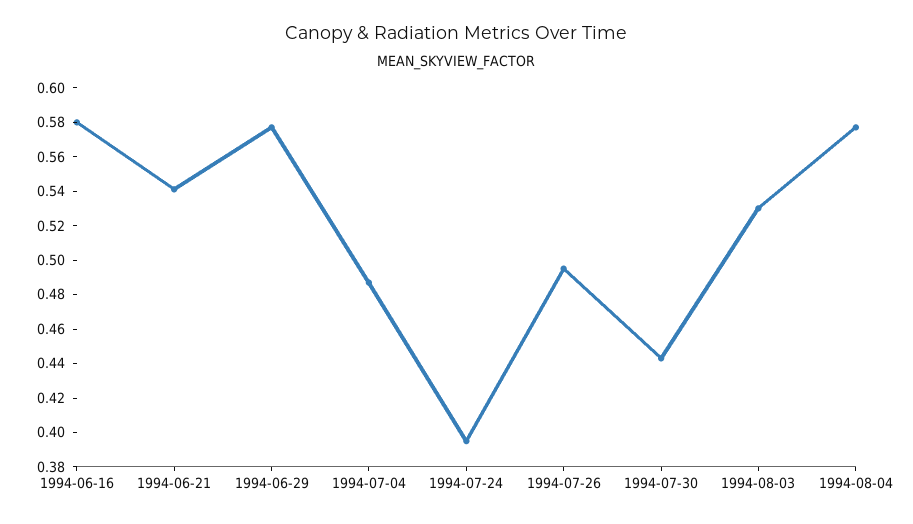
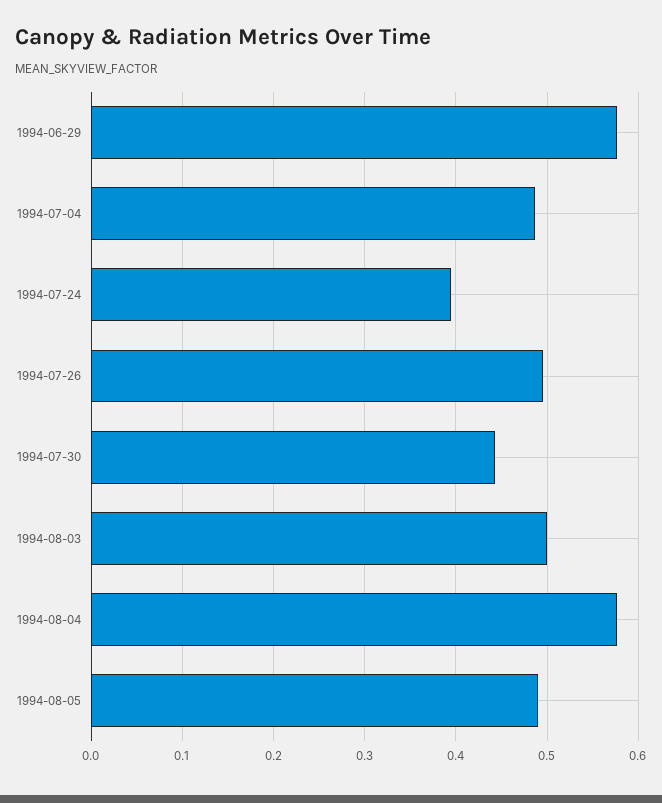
1994-06-16: 0.58 -> none
1994-06-21: 0.54 -> none
1994-08-03: 0.53 -> 0.5
1994-08-05: none -> 0.49

